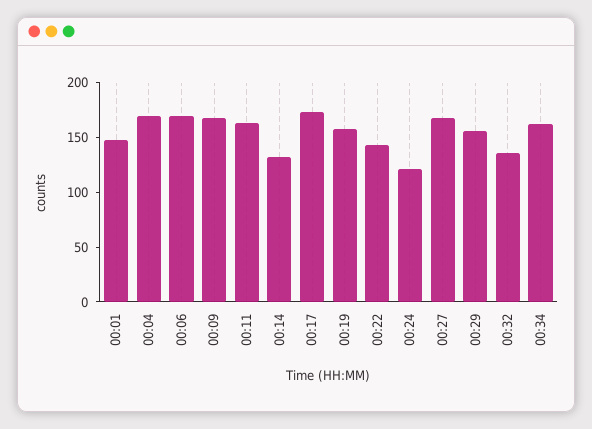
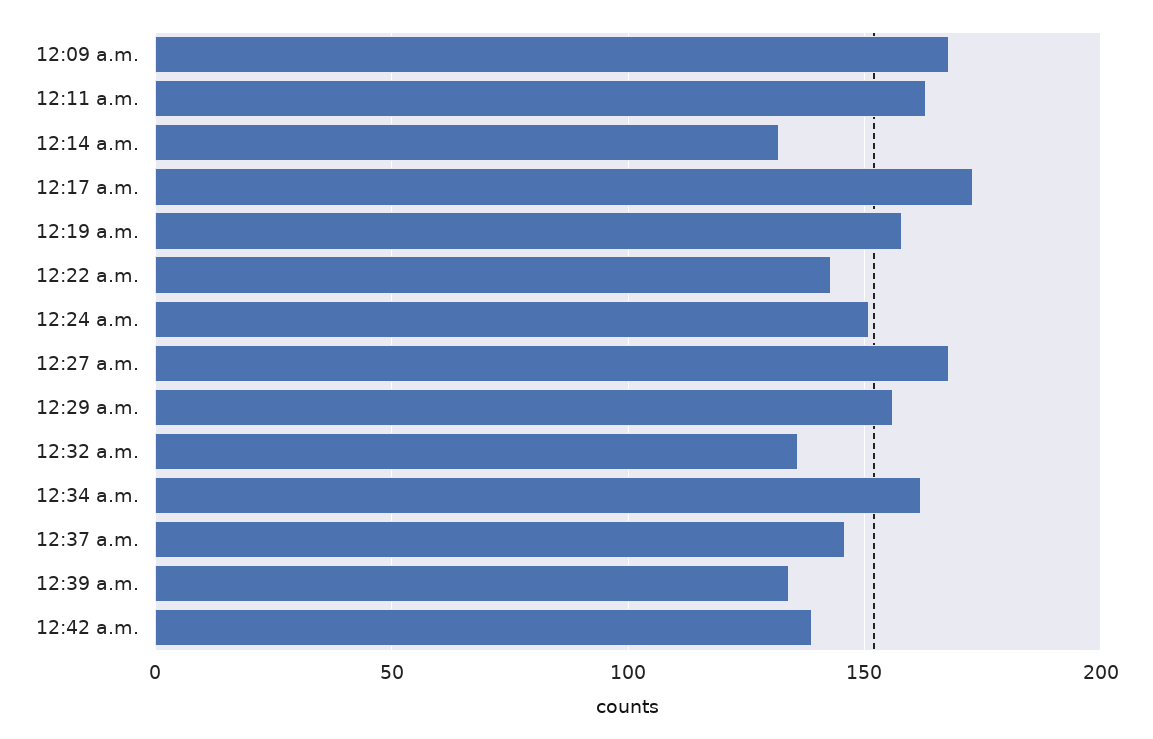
00:01: 150 -> none
00:04: 170 -> none
00:06: 170 -> none
00:24: 120 -> 150
12:37 a.m.: none -> 145
12:39 a.m.: none -> 135
12:42 a.m.: none -> 140

